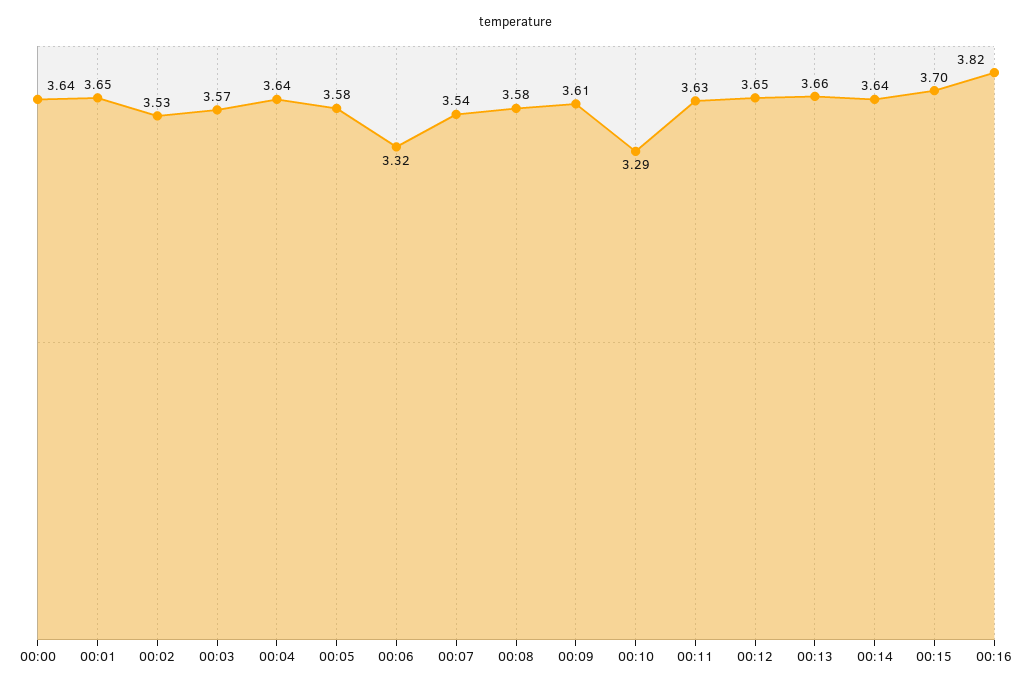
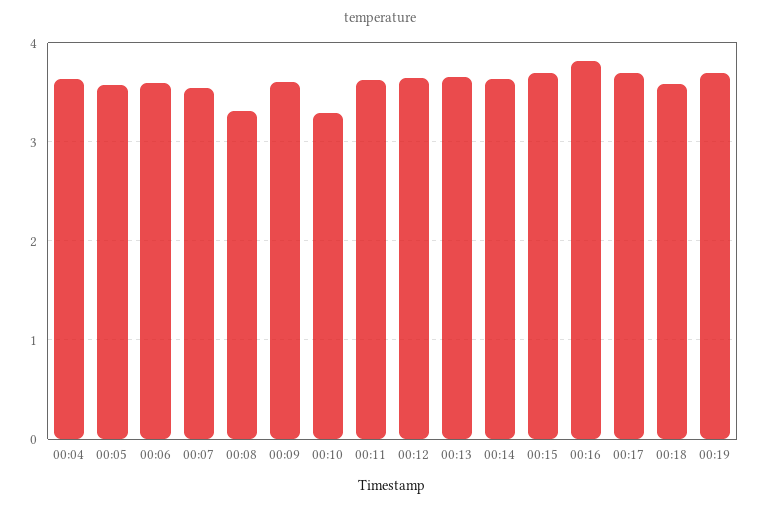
00:00: 3.64 -> none
00:01: 3.65 -> none
00:02: 3.53 -> none
00:03: 3.57 -> none
00:06: 3.32 -> 3.6
00:08: 3.58 -> 3.3
00:17: none -> 3.7
00:18: none -> 3.6
00:19: none -> 3.7

